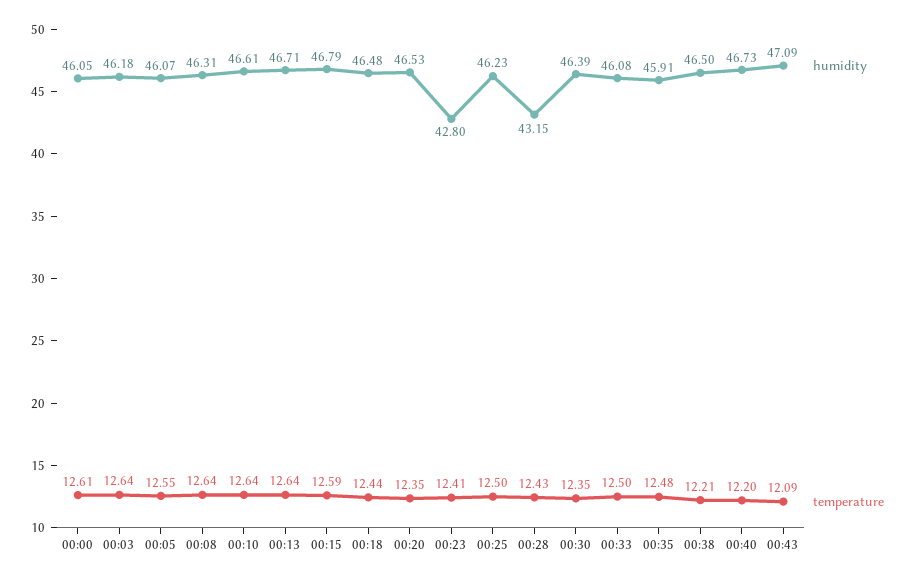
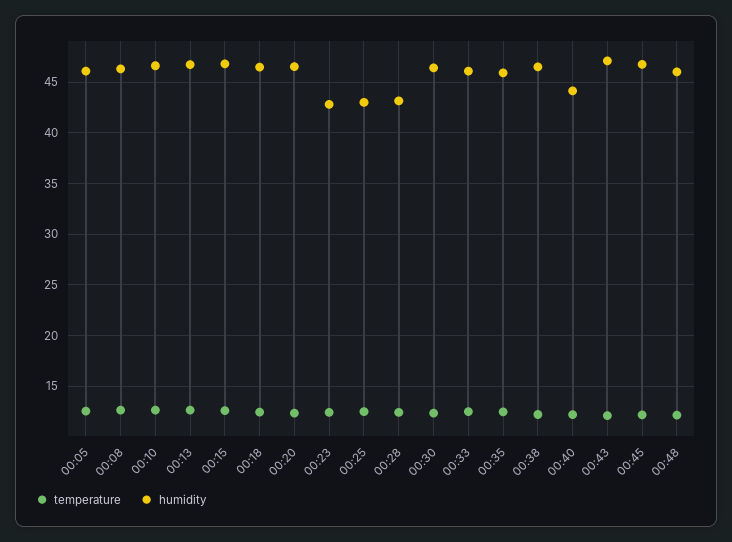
humidity, 00:00: 46.05 -> none
temperature, 00:00: 12.61 -> none
humidity, 00:03: 46.18 -> none
temperature, 00:03: 12.64 -> none
humidity, 00:25: 46.23 -> 43
humidity, 00:40: 46.73 -> 44
temperature, 00:45: none -> 12
humidity, 00:45: none -> 47
temperature, 00:48: none -> 12
humidity, 00:48: none -> 46

